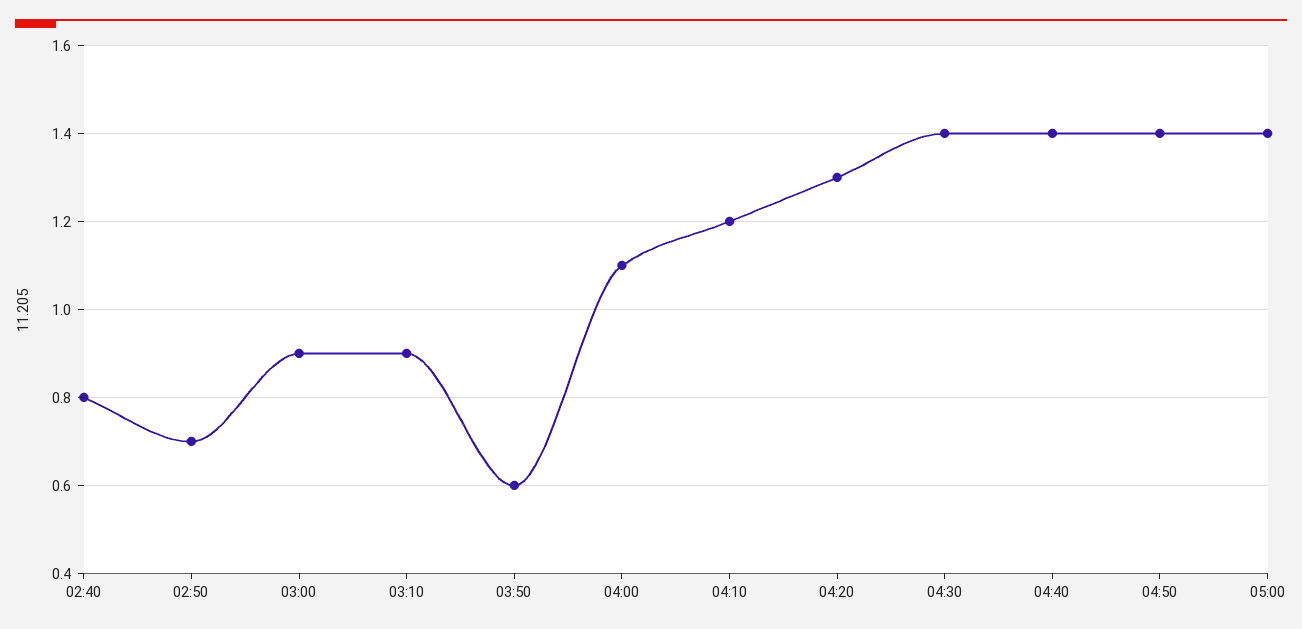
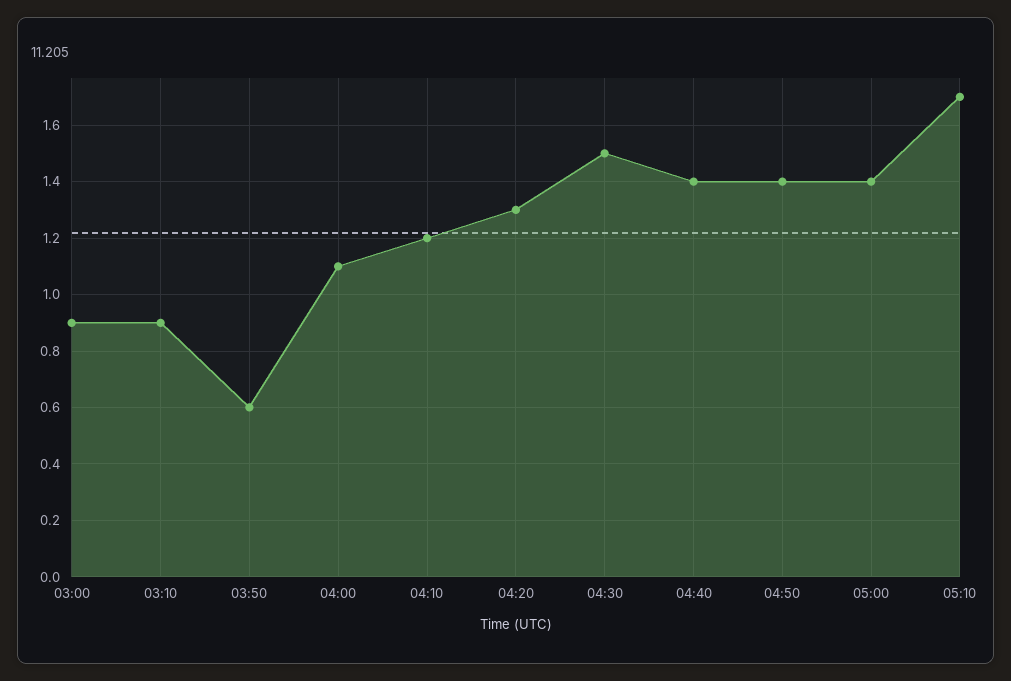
02:40: 0.8 -> none
02:50: 0.7 -> none
04:30: 1.4 -> 1.5
05:10: none -> 1.7

